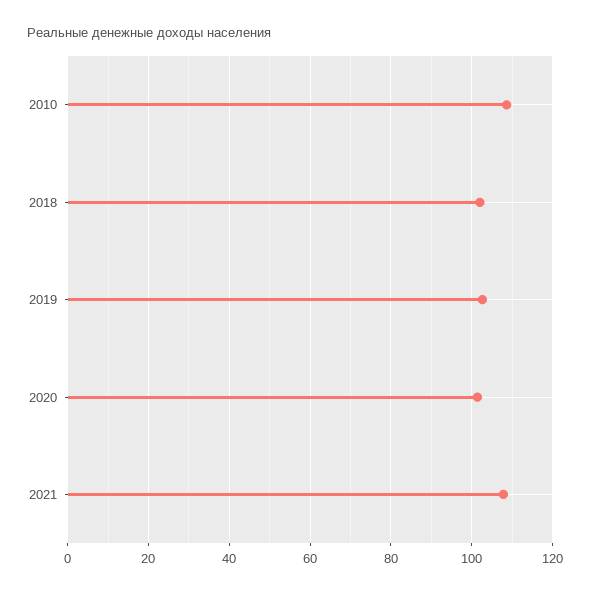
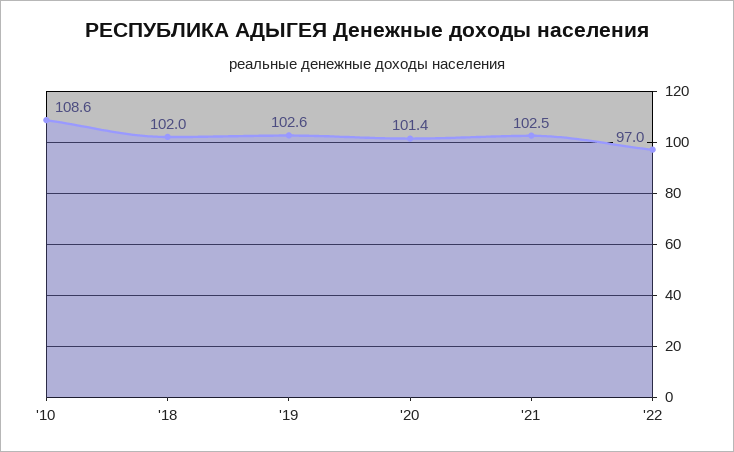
2021: 108 -> 102.5
'22: none -> 97

